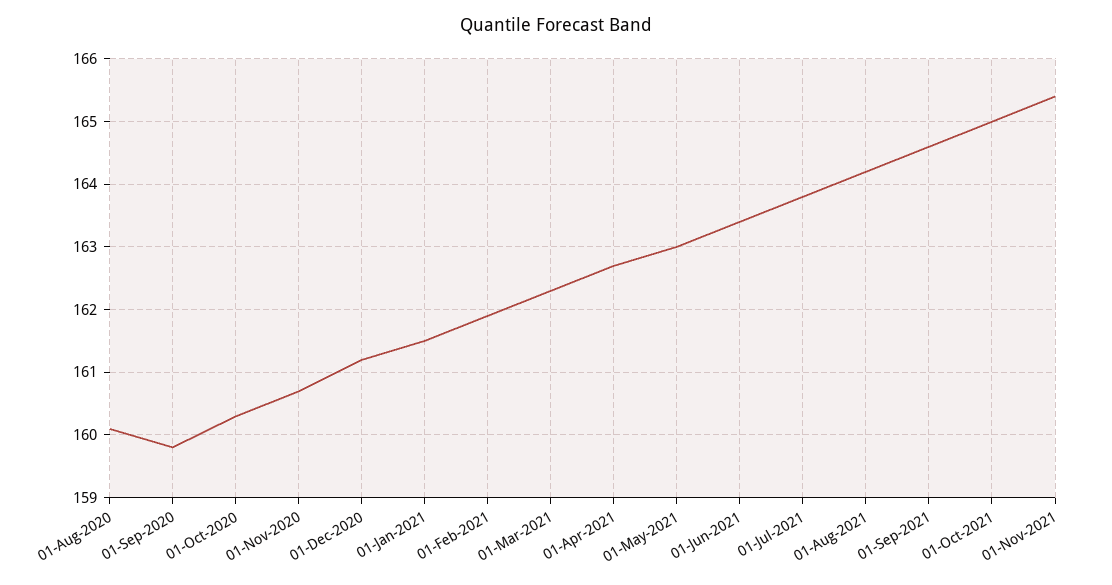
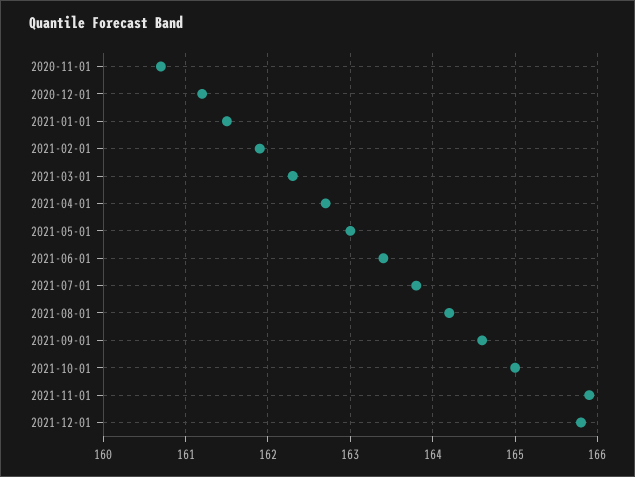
01-Aug-2020: 160.1 -> none
01-Sep-2020: 159.8 -> none
01-Oct-2020: 160.3 -> none
01-Nov-2021: 165.4 -> 165.9
2021-12-01: none -> 165.8

